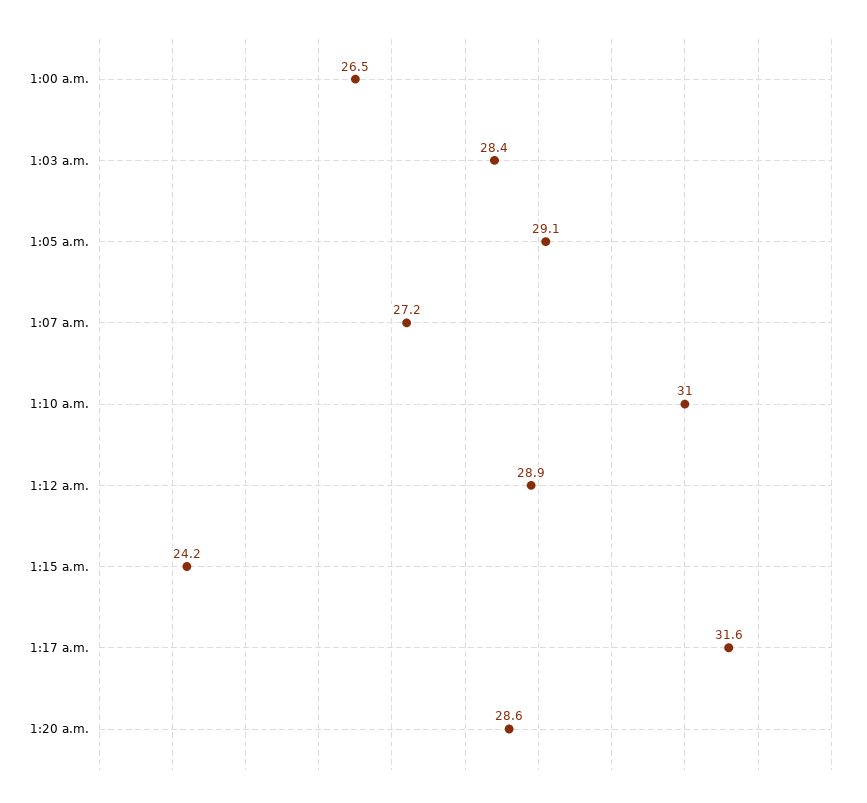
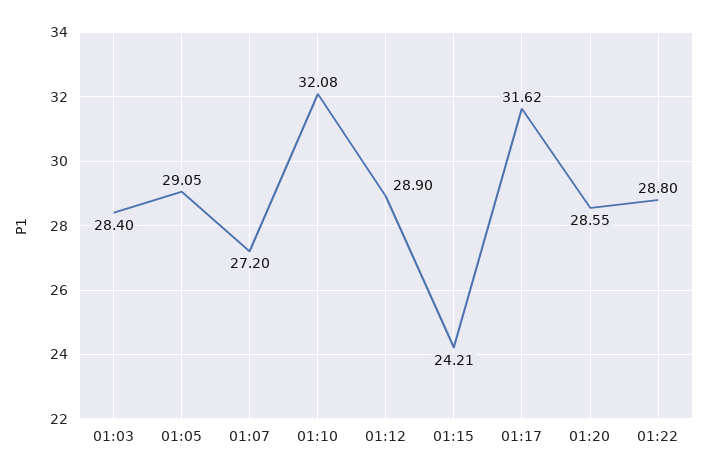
1:00 a.m.: 26.5 -> none
1:10 a.m.: 31 -> 32.08
01:22: none -> 28.8

